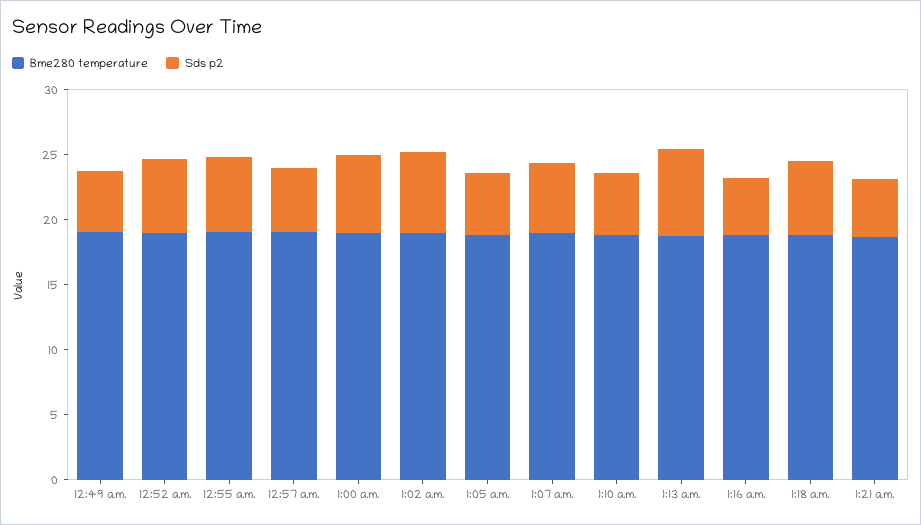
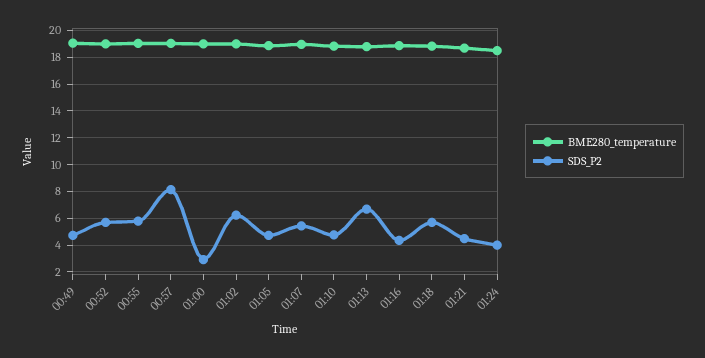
Sds p2, 12:57 a.m.: 5 -> 8
Sds p2, 1:00 a.m.: 6 -> 3
Bme280 temperature, 01:24: none -> 18.5
Sds p2, 01:24: none -> 4

